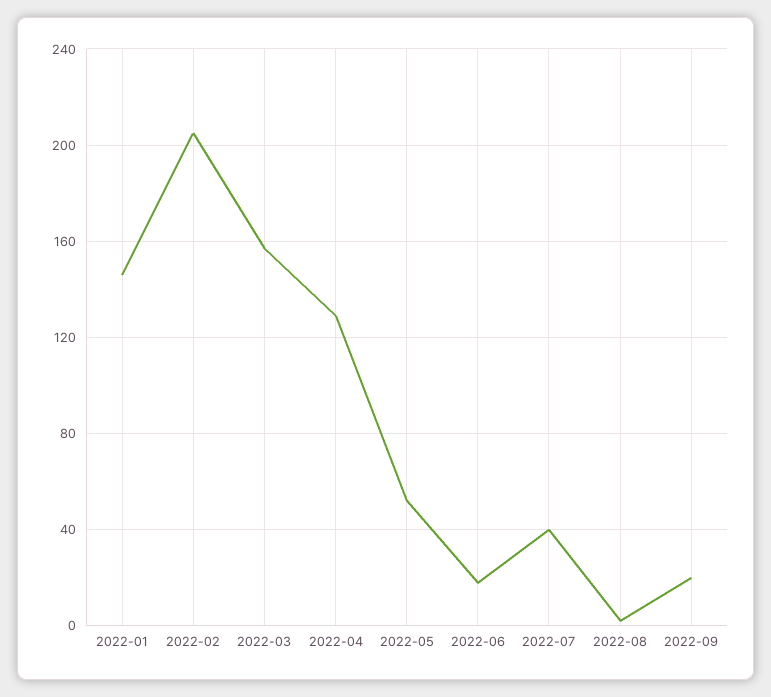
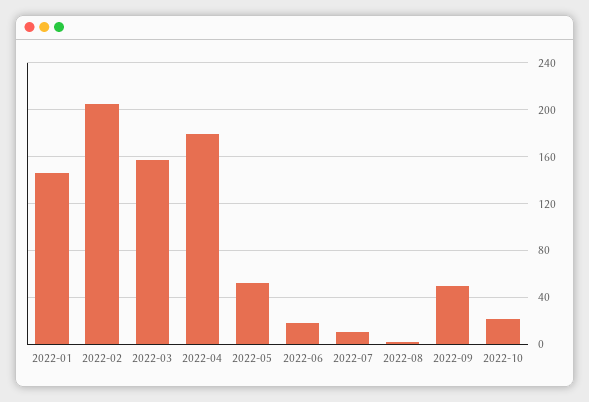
2022-04: 130 -> 180
2022-07: 40 -> 10
2022-09: 20 -> 50
2022-10: none -> 20

